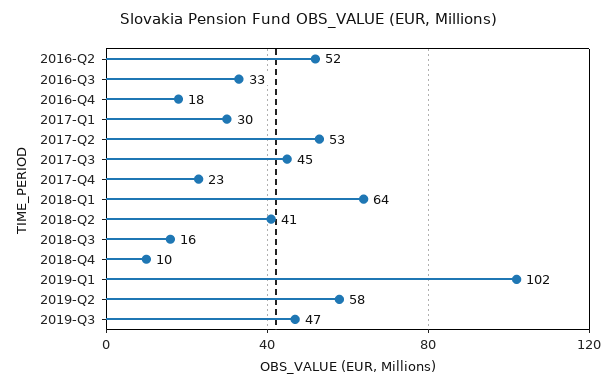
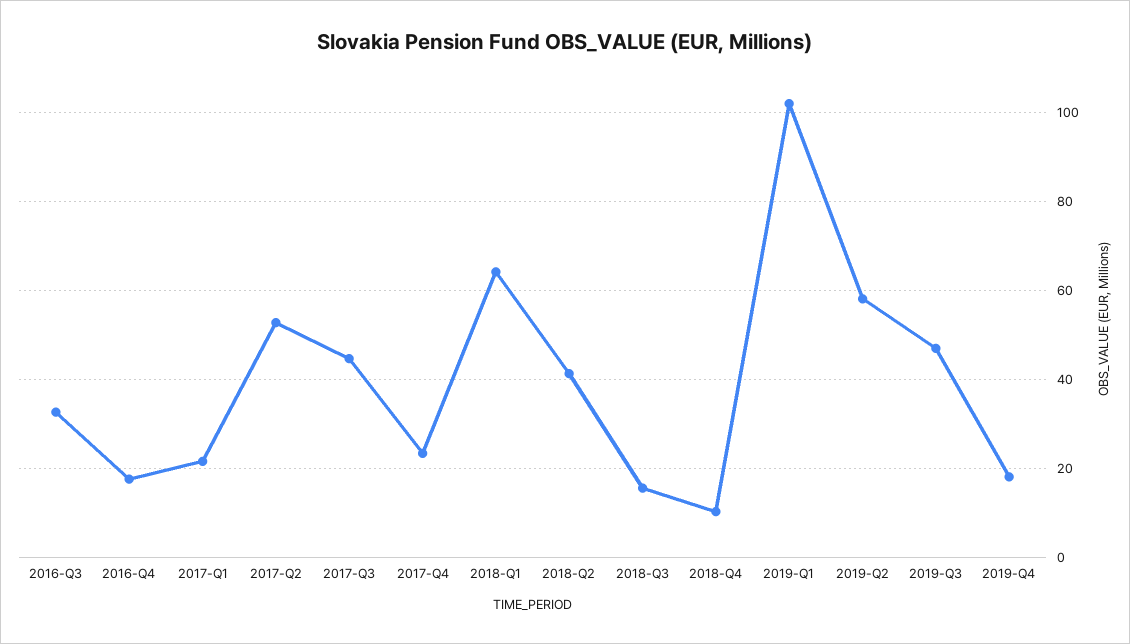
2016-Q2: 52 -> none
2017-Q1: 30 -> 22
2019-Q4: none -> 18

